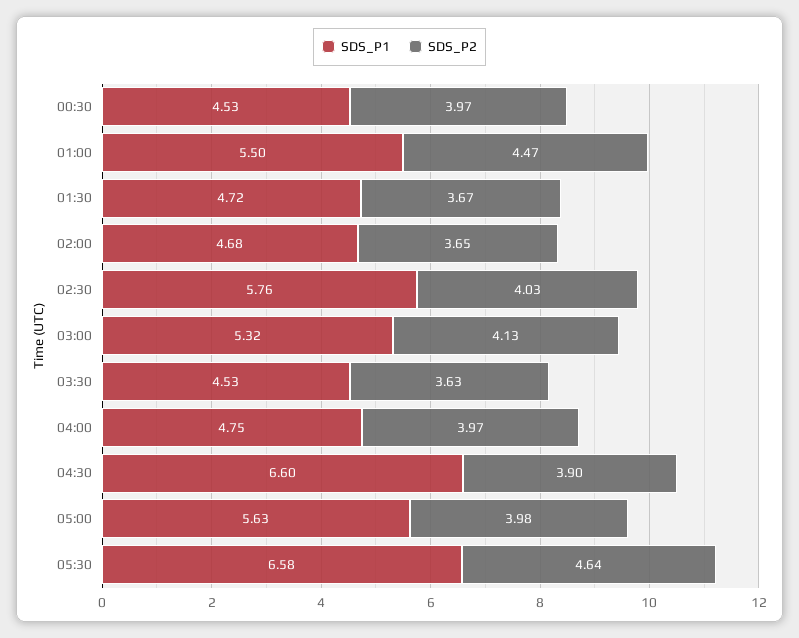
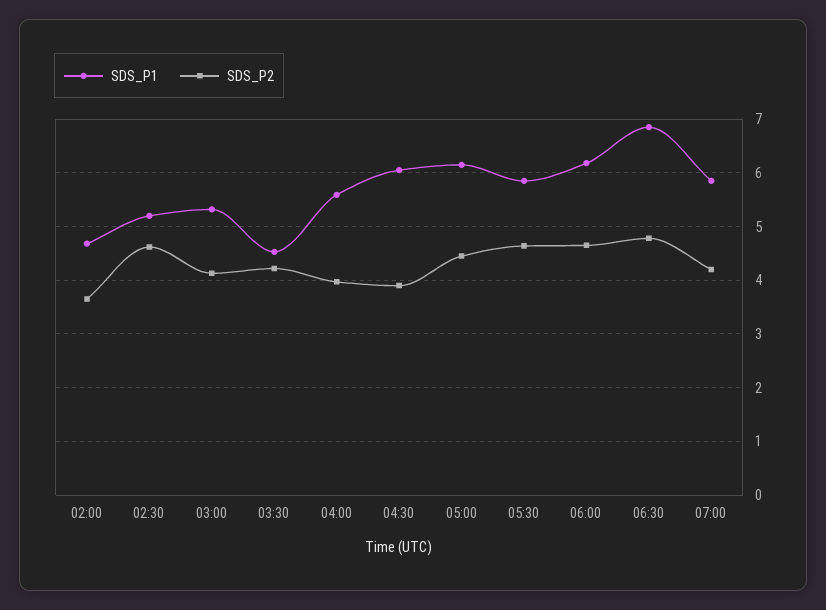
SDS_P1, 00:30: 4.53 -> none
SDS_P2, 00:30: 3.97 -> none
SDS_P1, 01:00: 5.5 -> none
SDS_P2, 01:00: 4.47 -> none
SDS_P1, 01:30: 4.72 -> none
SDS_P2, 01:30: 3.67 -> none
SDS_P1, 02:30: 5.76 -> 5.2
SDS_P2, 02:30: 4.03 -> 4.6
SDS_P2, 03:30: 3.63 -> 4.2
SDS_P1, 04:00: 4.75 -> 5.6
SDS_P1, 04:30: 6.6 -> 6
SDS_P1, 05:00: 5.63 -> 6.2
SDS_P2, 05:00: 3.98 -> 4.4
SDS_P1, 05:30: 6.58 -> 5.8
SDS_P1, 06:00: none -> 6.2
SDS_P2, 06:00: none -> 4.6
SDS_P1, 06:30: none -> 6.8
SDS_P2, 06:30: none -> 4.8
SDS_P1, 07:00: none -> 5.8
SDS_P2, 07:00: none -> 4.2

